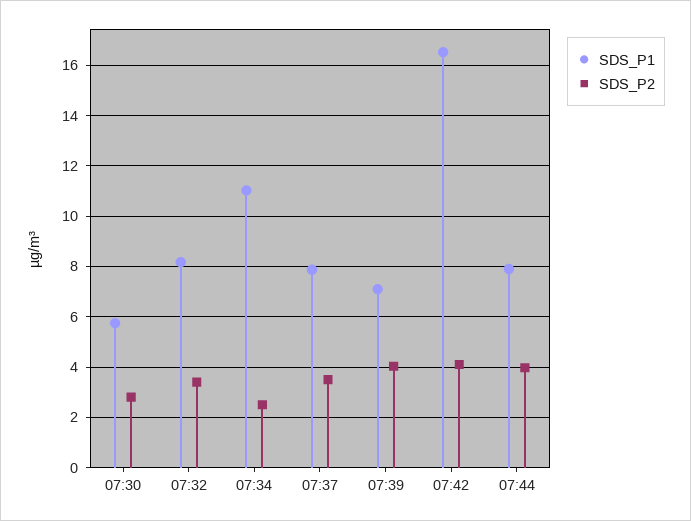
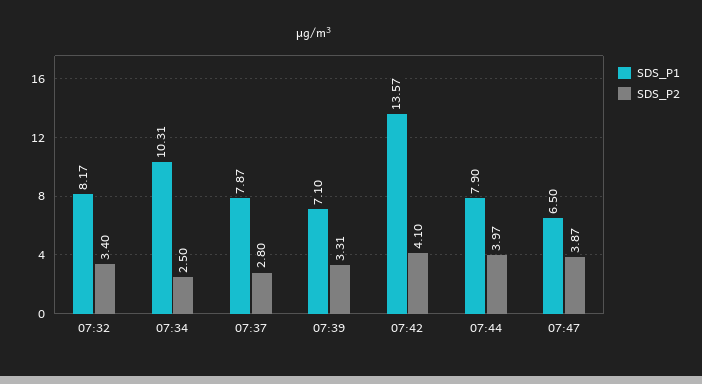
SDS_P1, 07:30: 5.75 -> none
SDS_P2, 07:30: 2.75 -> none
SDS_P1, 07:34: 11 -> 10.31
SDS_P2, 07:37: 3.5 -> 2.8
SDS_P2, 07:39: 4 -> 3.31
SDS_P1, 07:42: 16.5 -> 13.57
SDS_P1, 07:47: none -> 6.5
SDS_P2, 07:47: none -> 3.87

